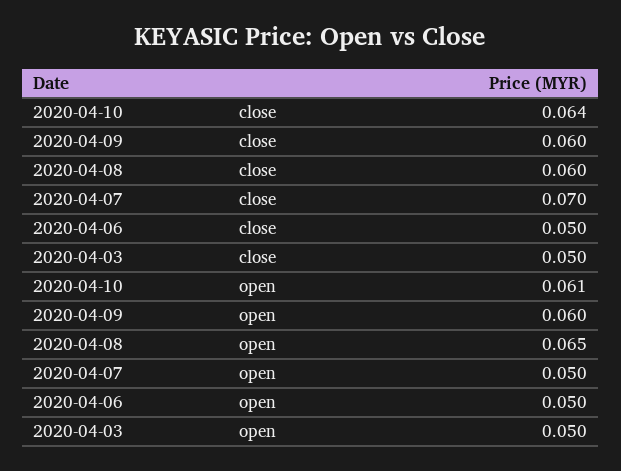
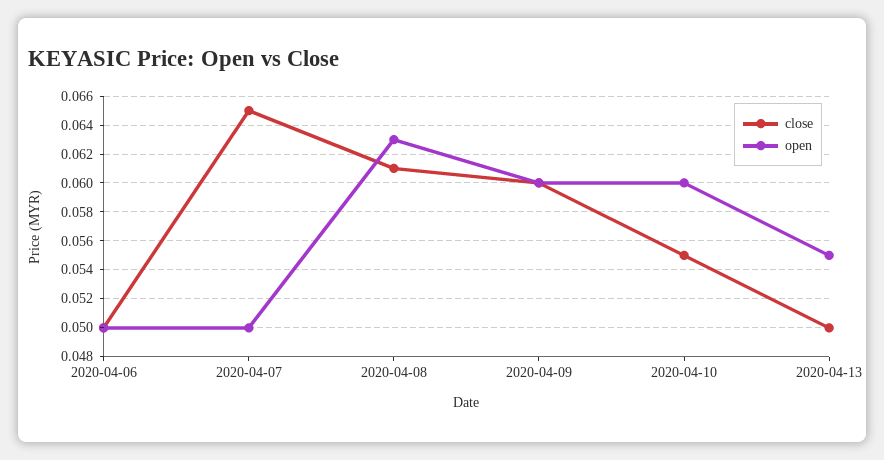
close, 2020-04-10: 0.064 -> 0.055
close, 2020-04-08: 0.06 -> 0.061
close, 2020-04-07: 0.07 -> 0.065
close, 2020-04-03: 0.05 -> none
open, 2020-04-10: 0.061 -> 0.06
open, 2020-04-08: 0.065 -> 0.063
open, 2020-04-03: 0.05 -> none
close, 2020-04-13: none -> 0.05
open, 2020-04-13: none -> 0.055

